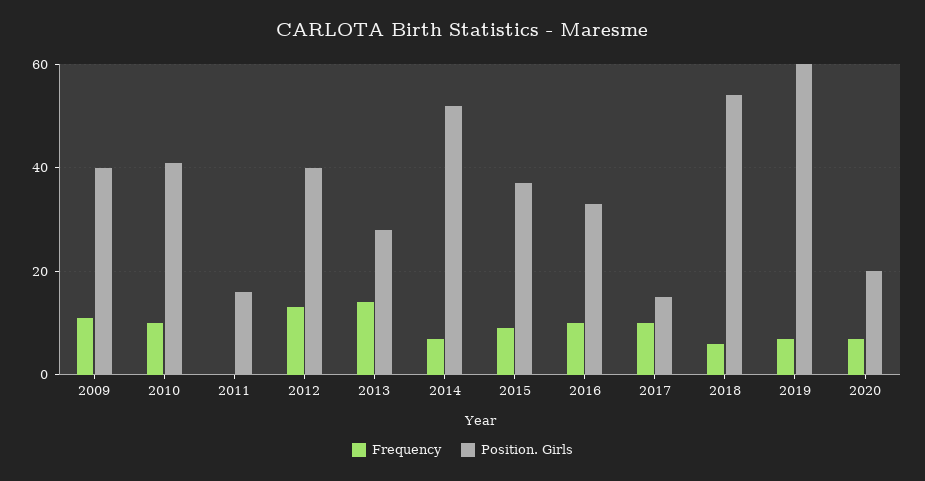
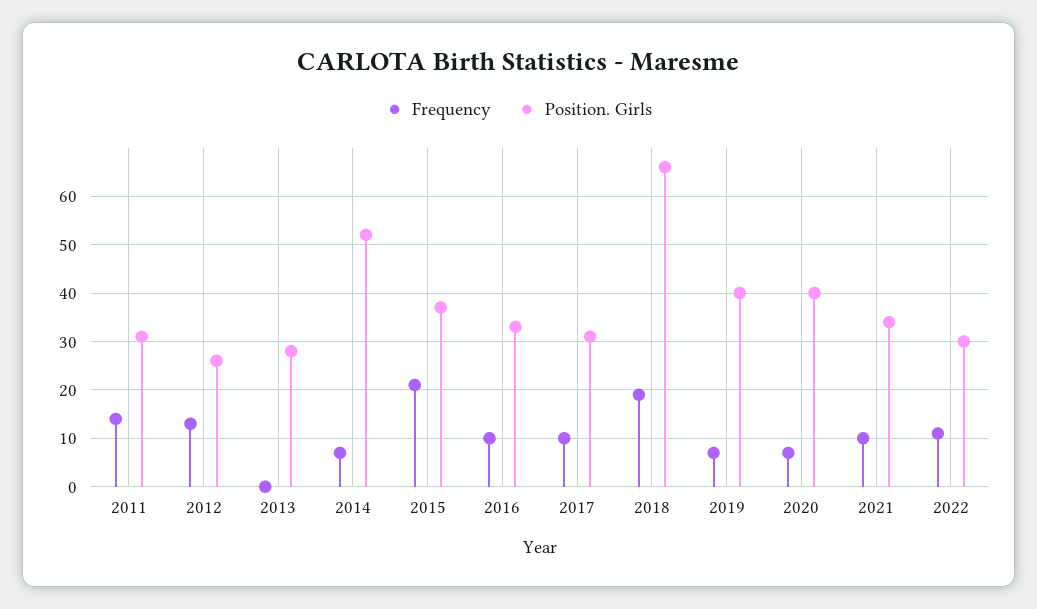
Frequency, 2009: 10 -> none
Position. Girls, 2009: 40 -> none
Frequency, 2010: 10 -> none
Position. Girls, 2010: 40 -> none
Frequency, 2011: 0 -> 15
Position. Girls, 2011: 15 -> 30
Position. Girls, 2012: 40 -> 25
Frequency, 2013: 15 -> 0
Frequency, 2015: 10 -> 20
Position. Girls, 2017: 15 -> 30
Frequency, 2018: 5 -> 20
Position. Girls, 2018: 55 -> 65
Position. Girls, 2019: 60 -> 40
Position. Girls, 2020: 20 -> 40
Frequency, 2021: none -> 10
Position. Girls, 2021: none -> 35
Frequency, 2022: none -> 10
Position. Girls, 2022: none -> 30

